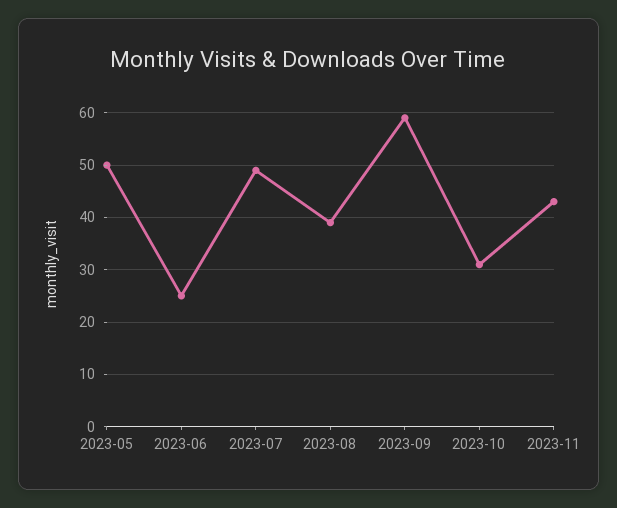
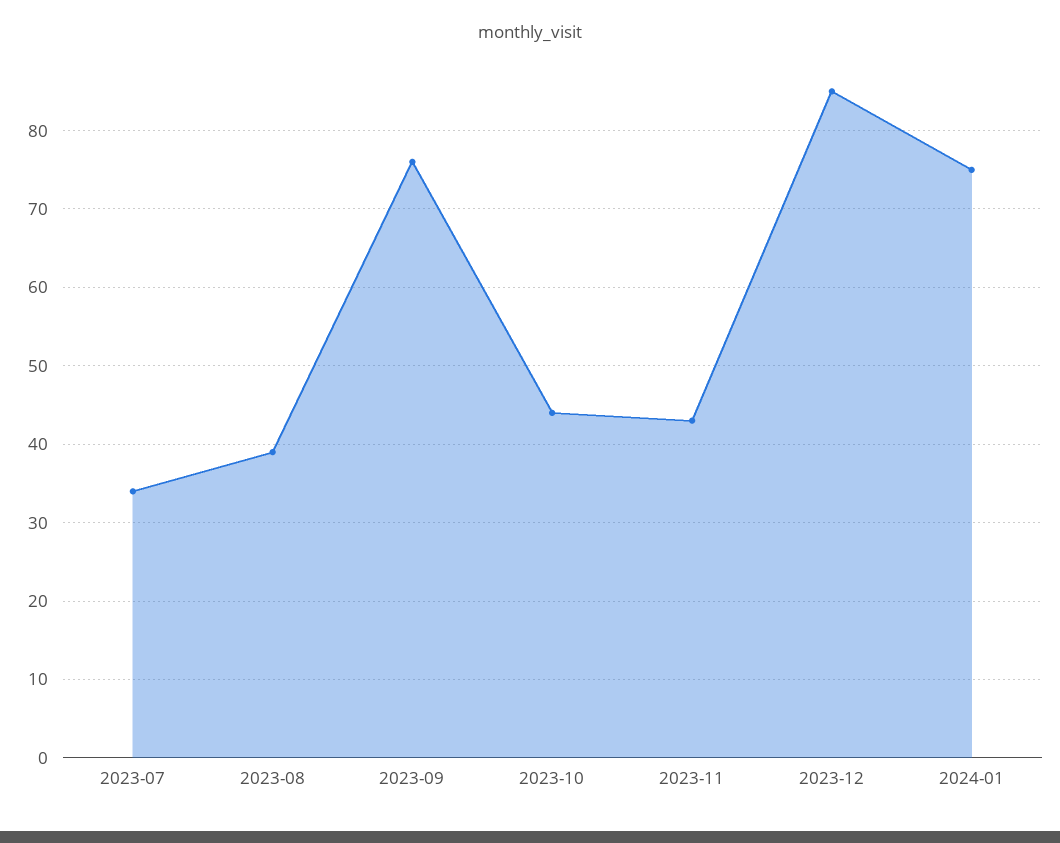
2023-05: 50 -> none
2023-06: 25 -> none
2023-07: 50 -> 34
2023-09: 60 -> 76
2023-10: 30 -> 44
2023-12: none -> 85
2024-01: none -> 75

